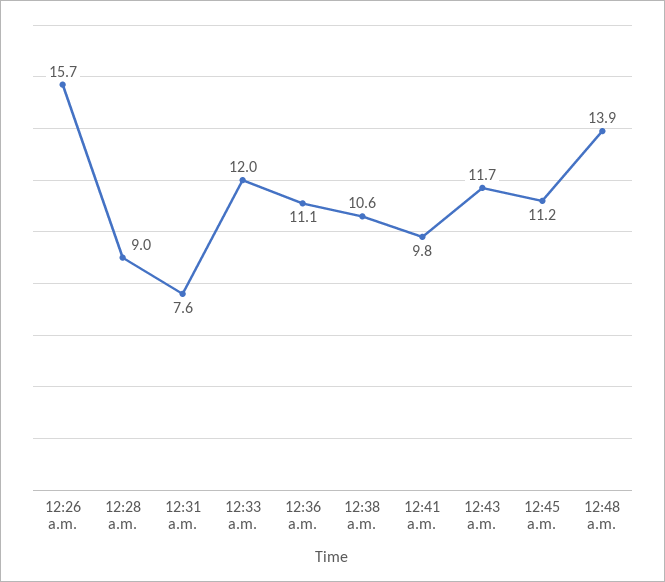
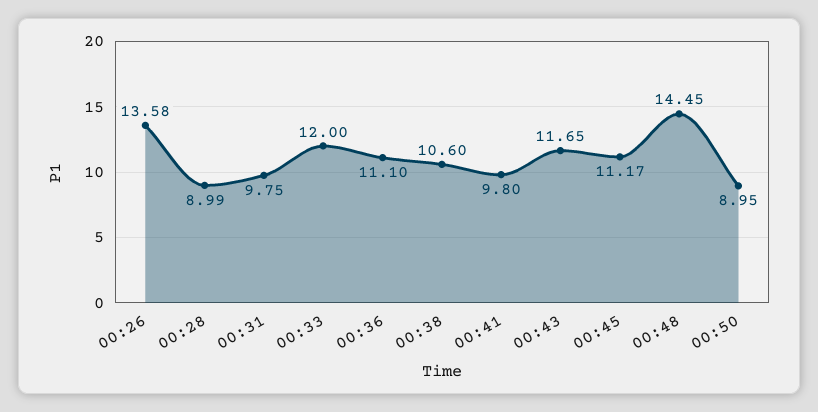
12:26 a.m.: 15.7 -> 13.58
12:31 a.m.: 7.6 -> 9.75
12:48 a.m.: 13.9 -> 14.45
00:50: none -> 8.95

